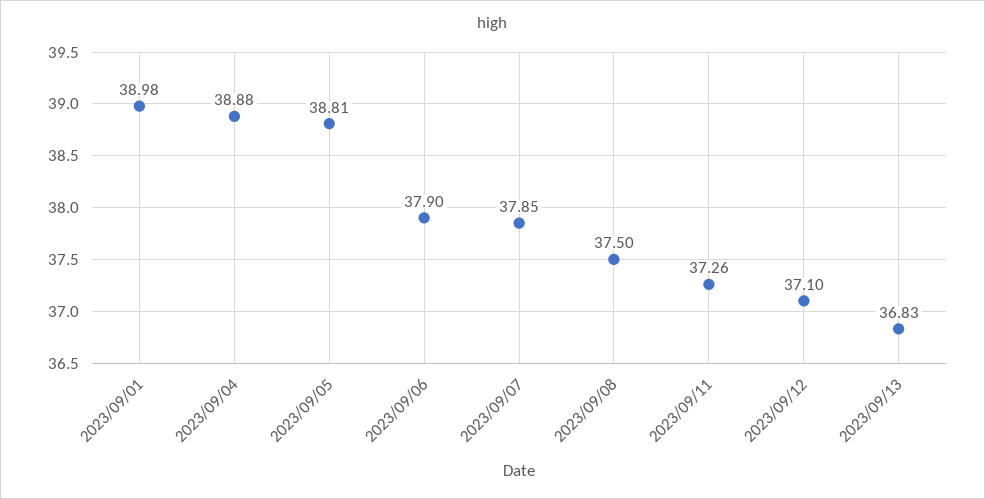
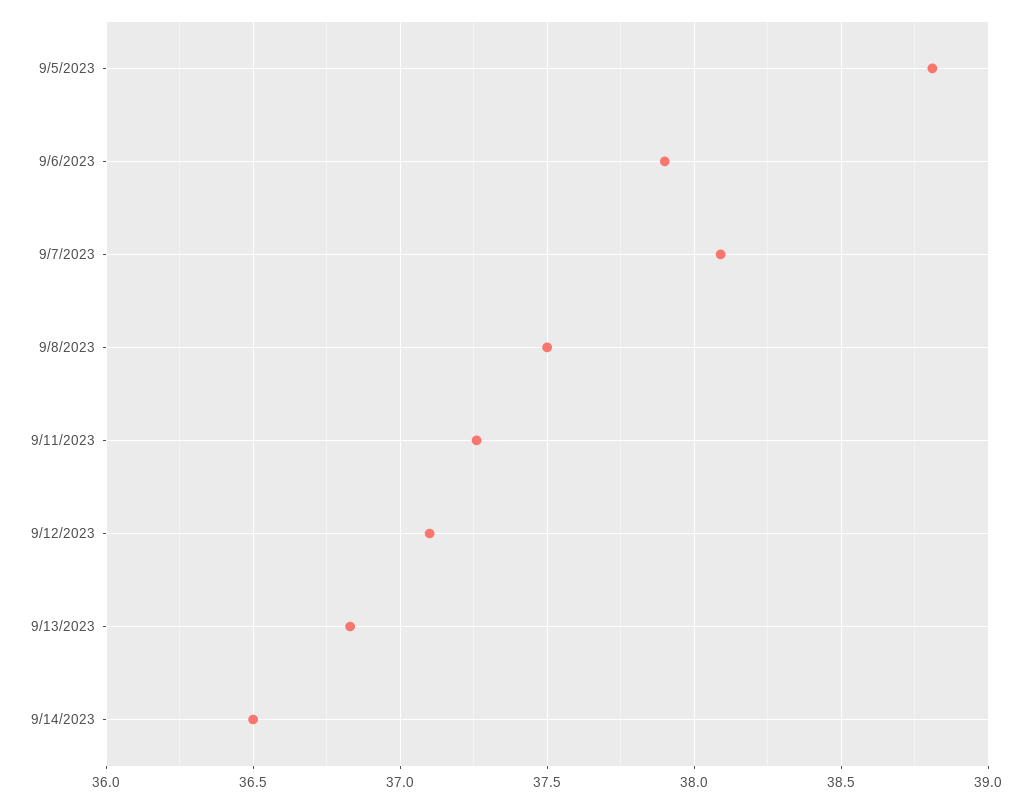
2023/09/01: 38.98 -> none
2023/09/04: 38.88 -> none
2023/09/07: 37.85 -> 38.1
9/14/2023: none -> 36.5

